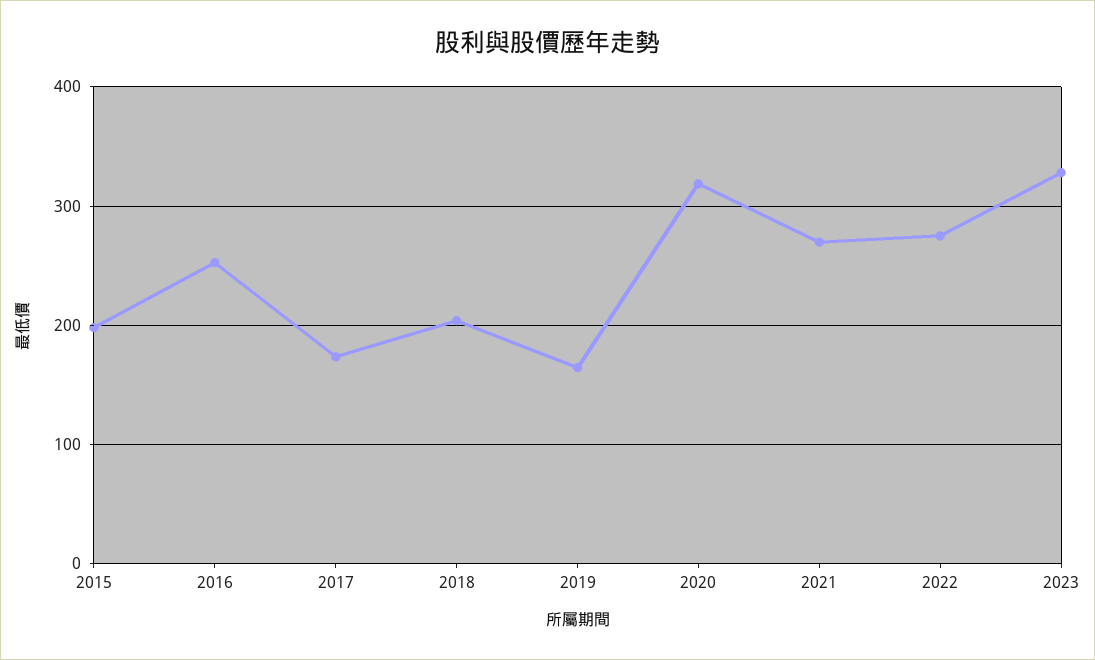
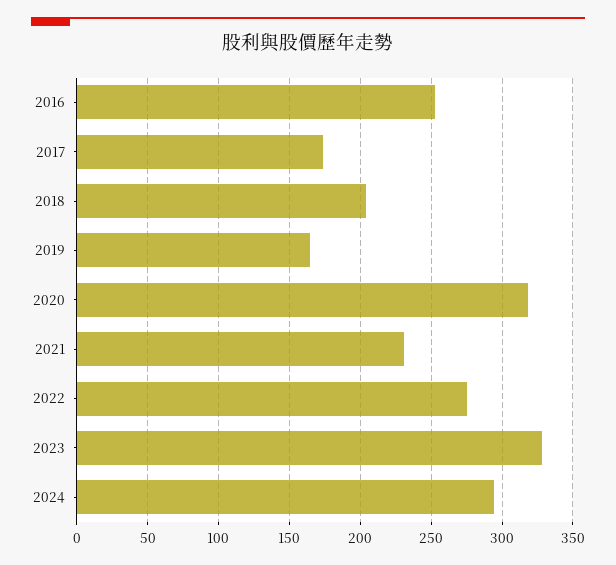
2015: 200 -> none
2021: 270 -> 230
2024: none -> 295

